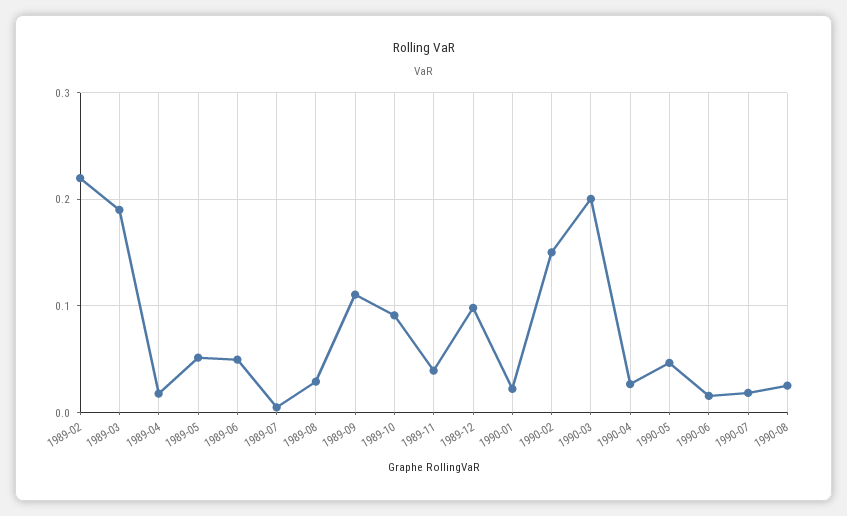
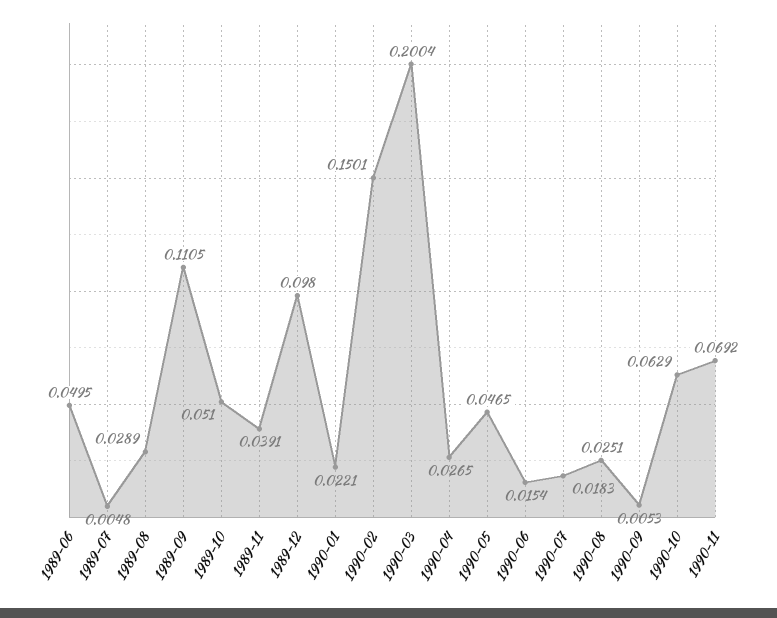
1989-02: 0.22 -> none
1989-03: 0.19 -> none
1989-04: 0.02 -> none
1989-05: 0.05 -> none
1989-10: 0.09 -> 0.051
1990-09: none -> 0.0053
1990-10: none -> 0.0629
1990-11: none -> 0.0692

